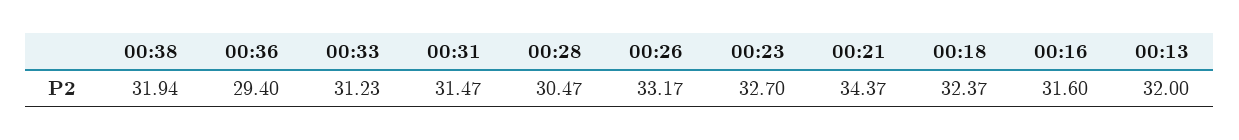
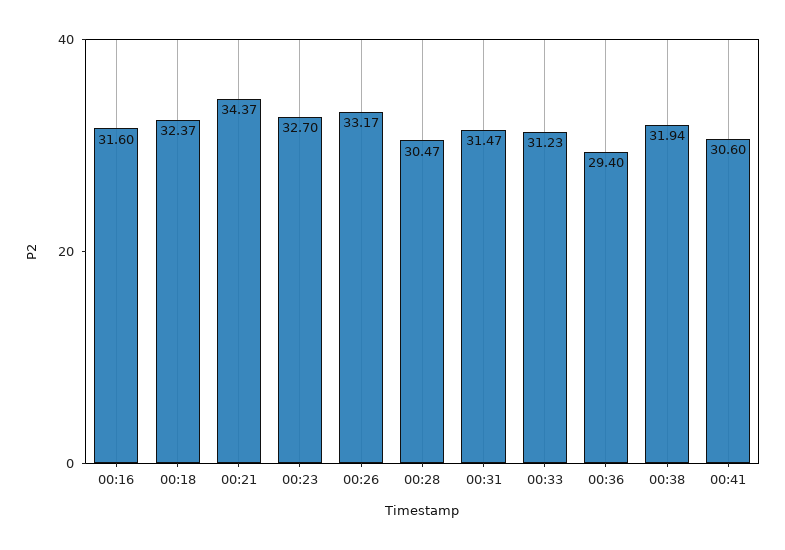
00:13: 32 -> none
00:41: none -> 30.6

